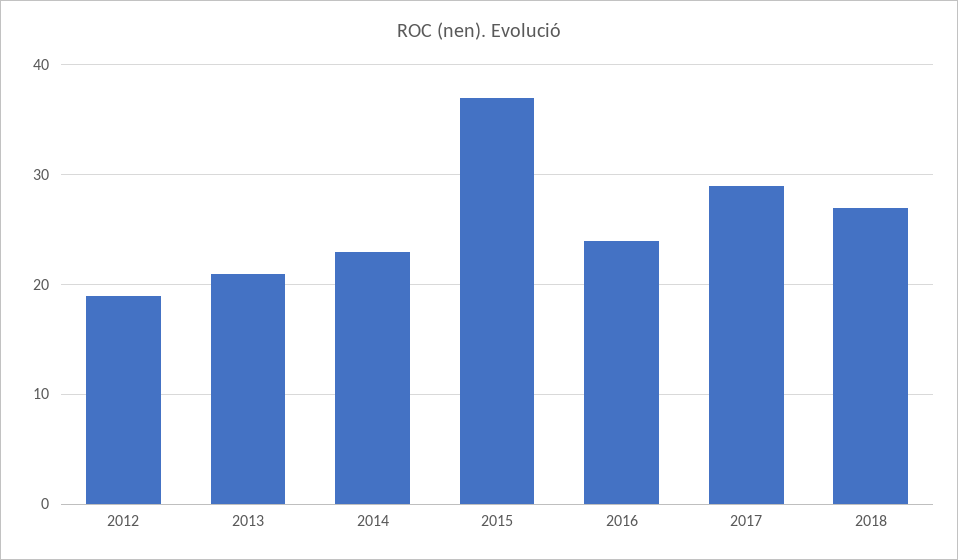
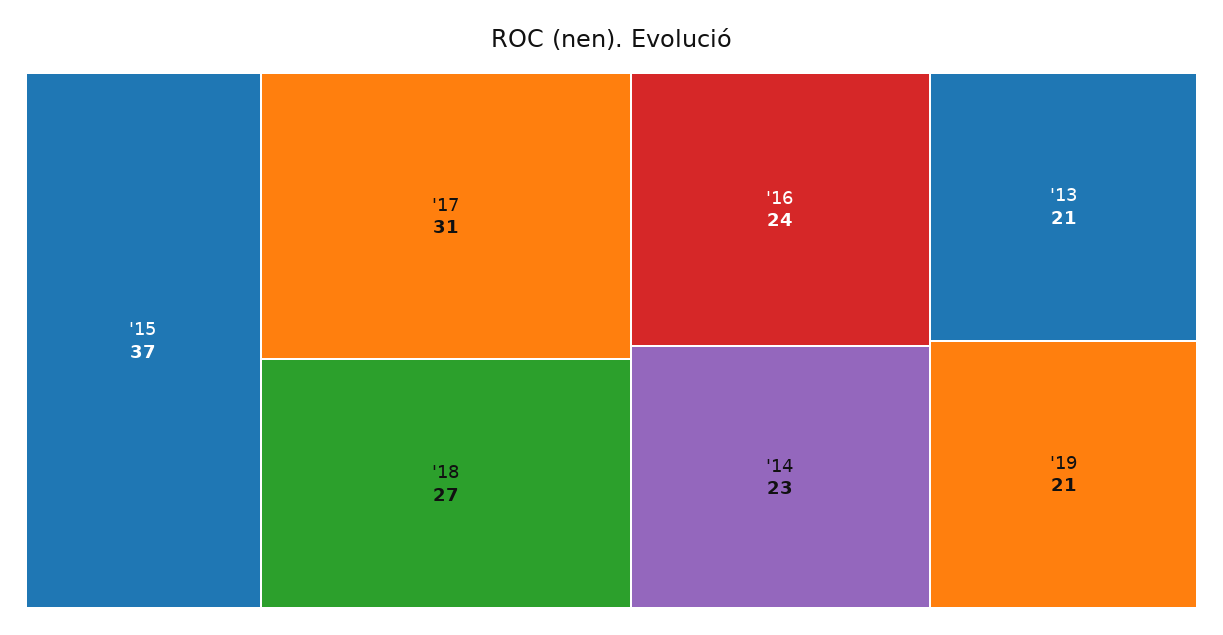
2012: 19 -> none
2017: 29 -> 31
'19: none -> 21

